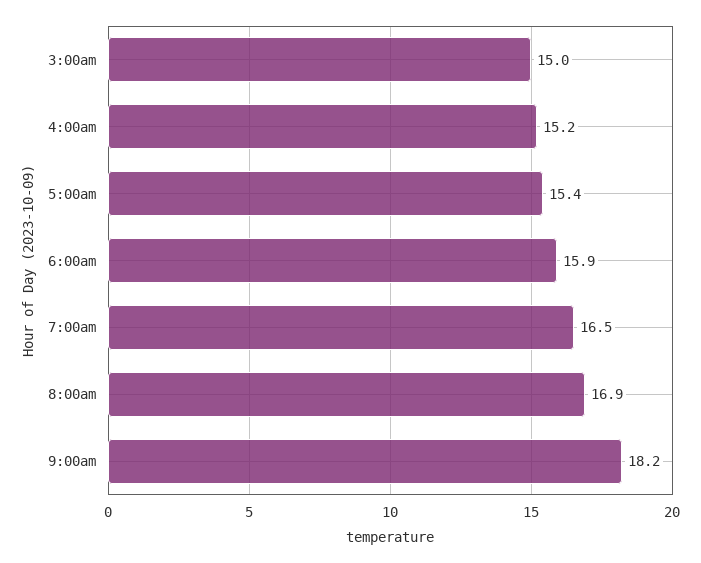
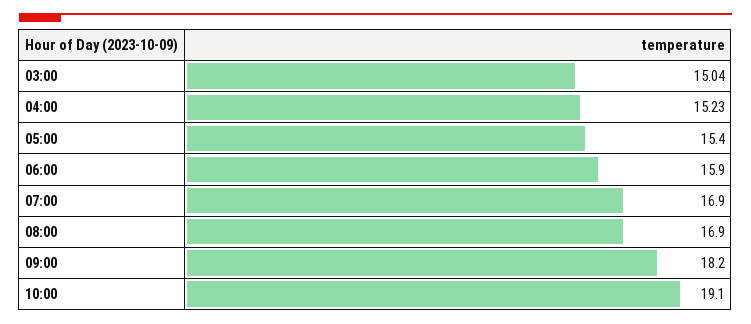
7:00am: 16.5 -> 16.9
10:00: none -> 19.1

